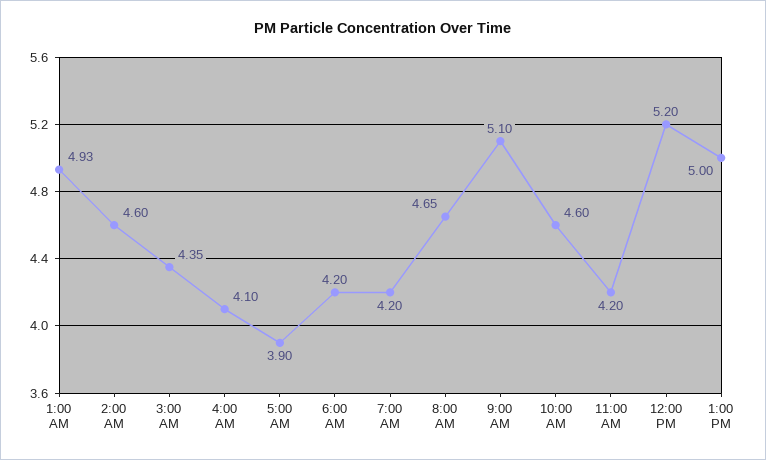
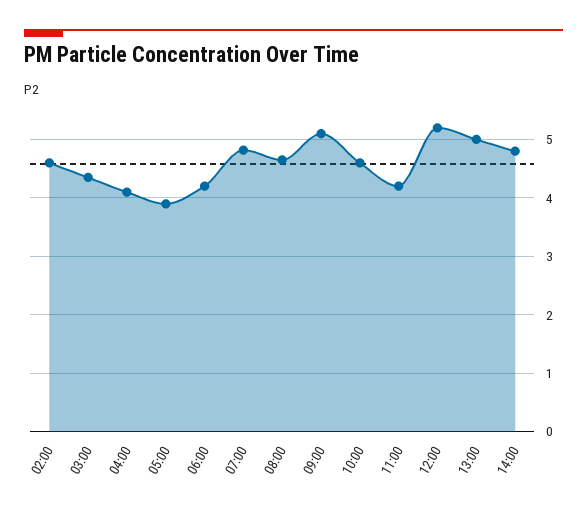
1:00 AM: 4.93 -> none
7:00 AM: 4.2 -> 4.8
14:00: none -> 4.8

